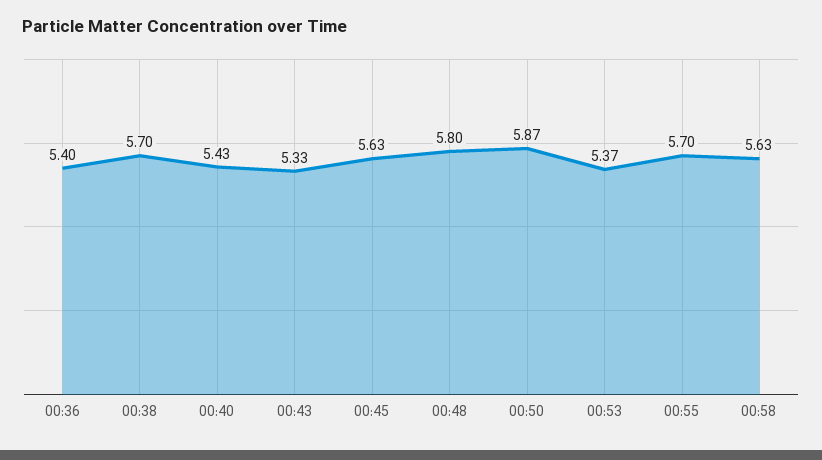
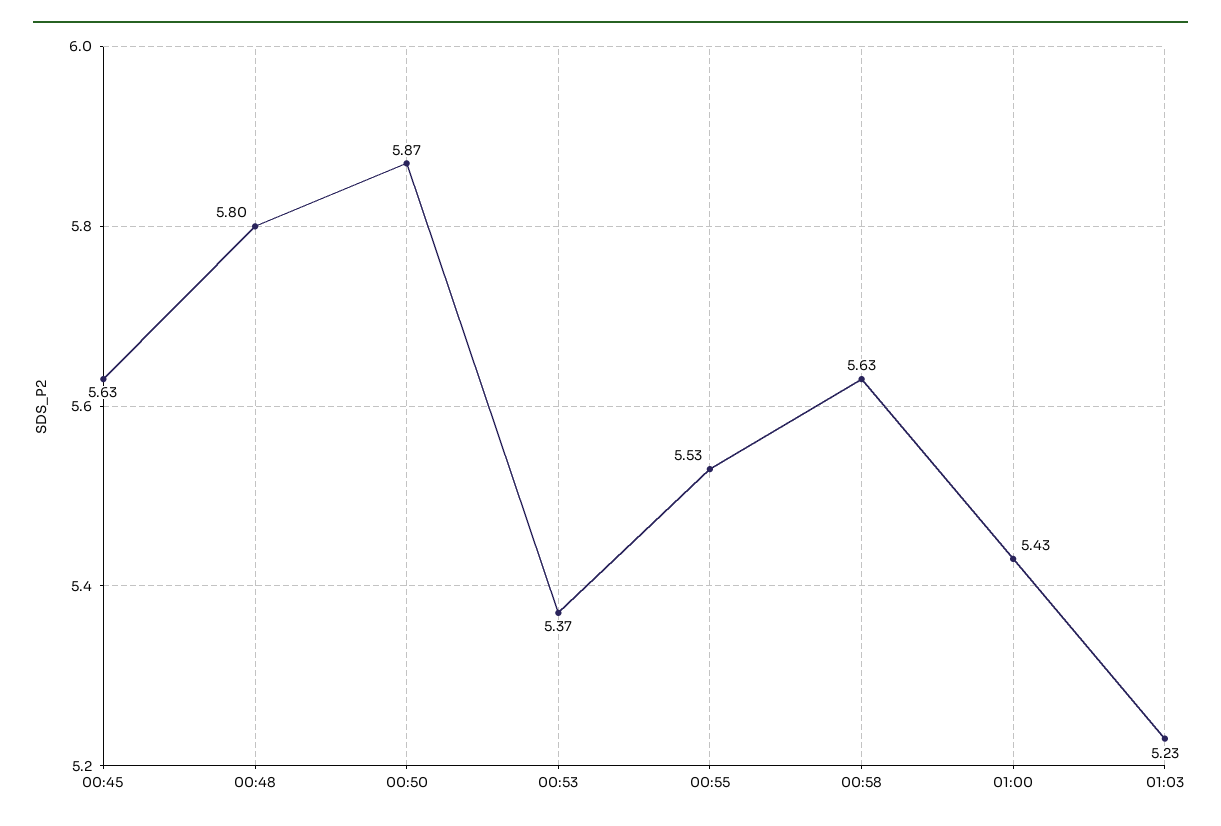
00:36: 5.4 -> none
00:38: 5.7 -> none
00:40: 5.43 -> none
00:43: 5.33 -> none
00:55: 5.7 -> 5.53
01:00: none -> 5.43
01:03: none -> 5.23

